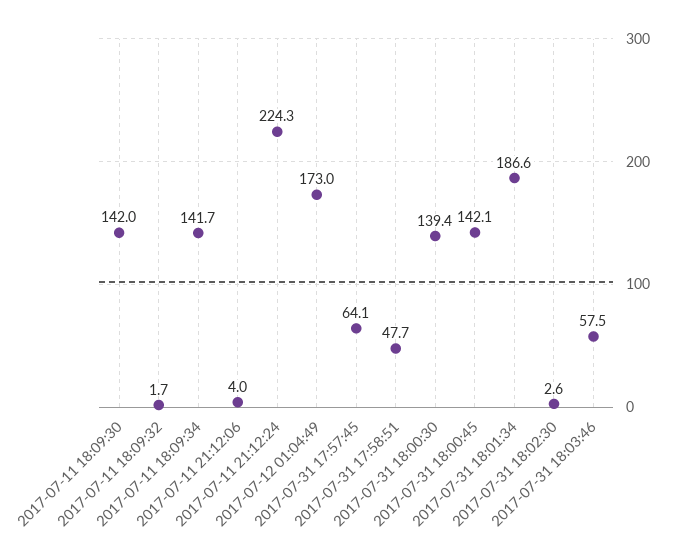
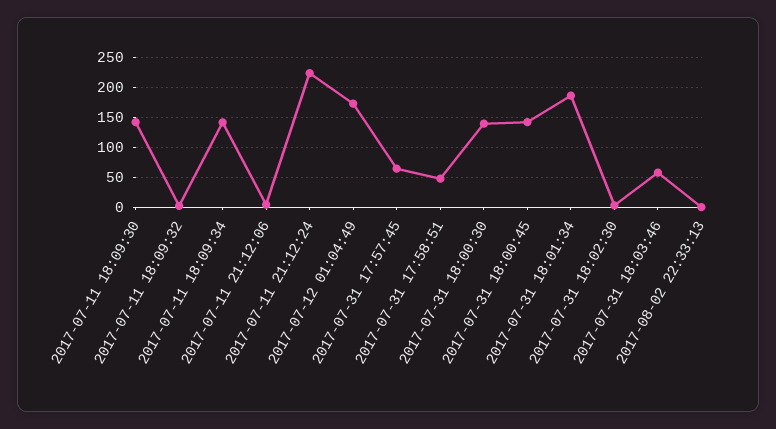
2017-08-02 22:33:13: none -> 0

